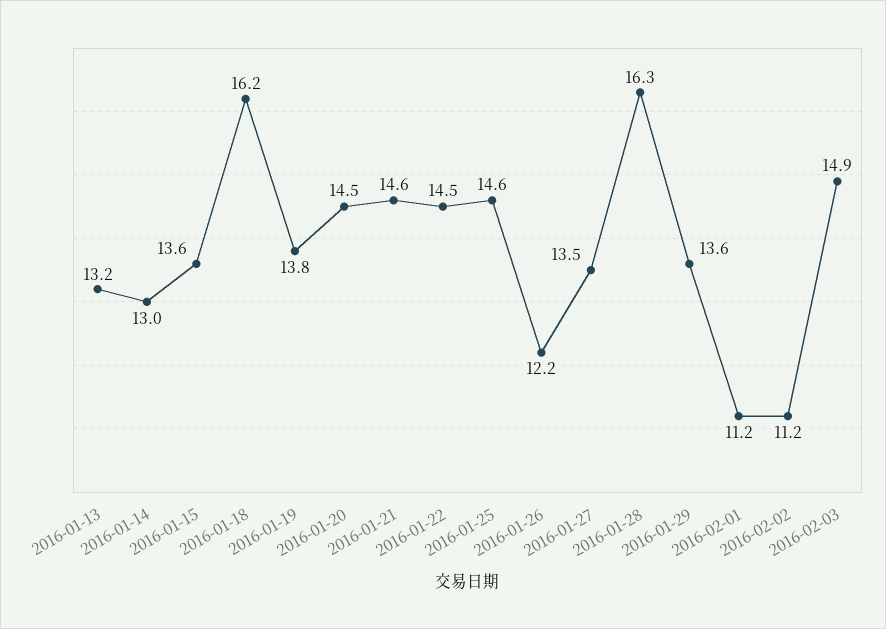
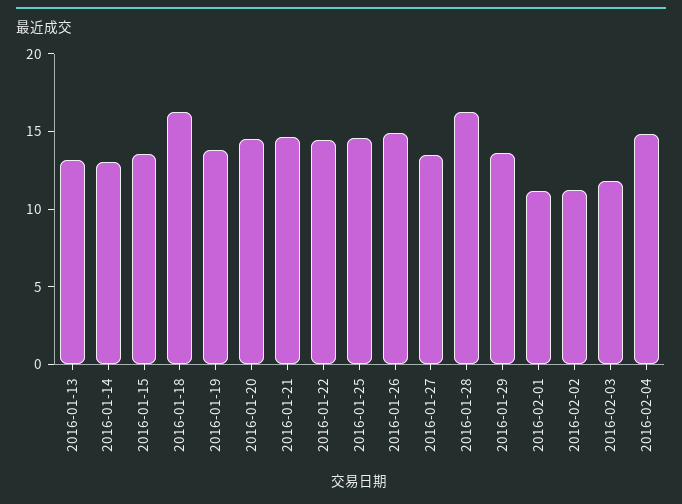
2016-01-26: 12.2 -> 15
2016-02-03: 14.9 -> 12
2016-02-04: none -> 15

